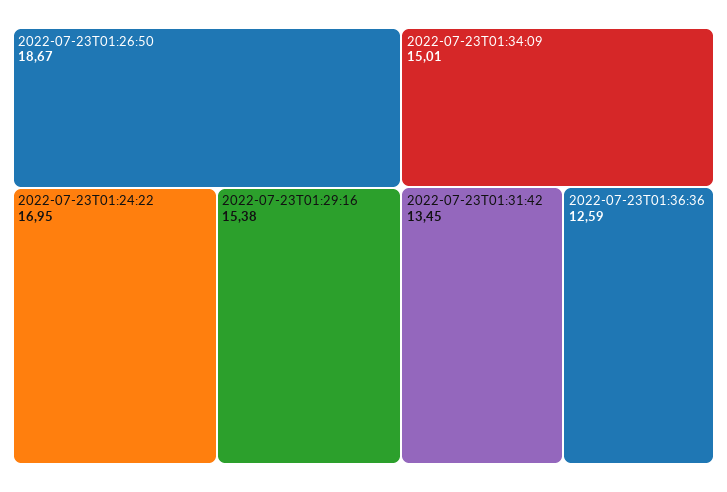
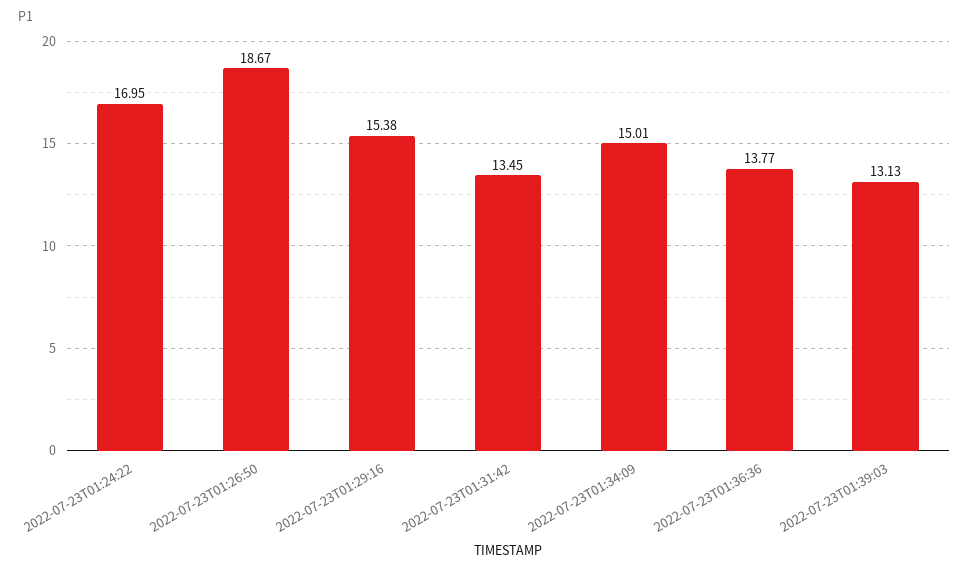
2022-07-23T01:36:36: 12.59 -> 13.77
2022-07-23T01:39:03: none -> 13.13

